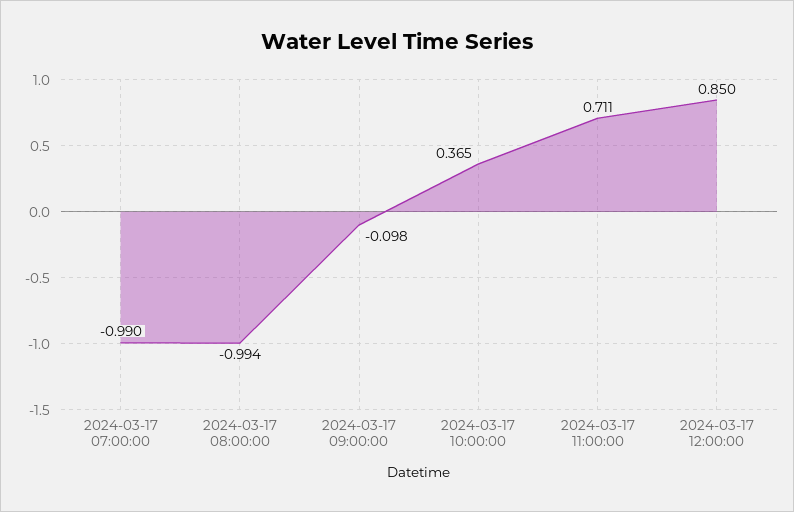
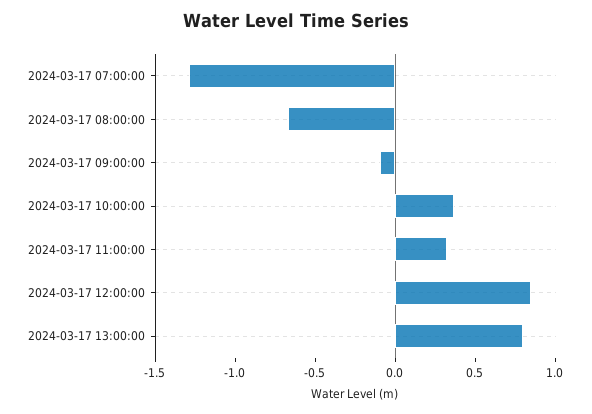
2024-03-17 07:00:00: -0.99 -> -1.3
2024-03-17 08:00:00: -0.994 -> -0.7
2024-03-17 11:00:00: 0.711 -> 0.3
2024-03-17 13:00:00: none -> 0.8

